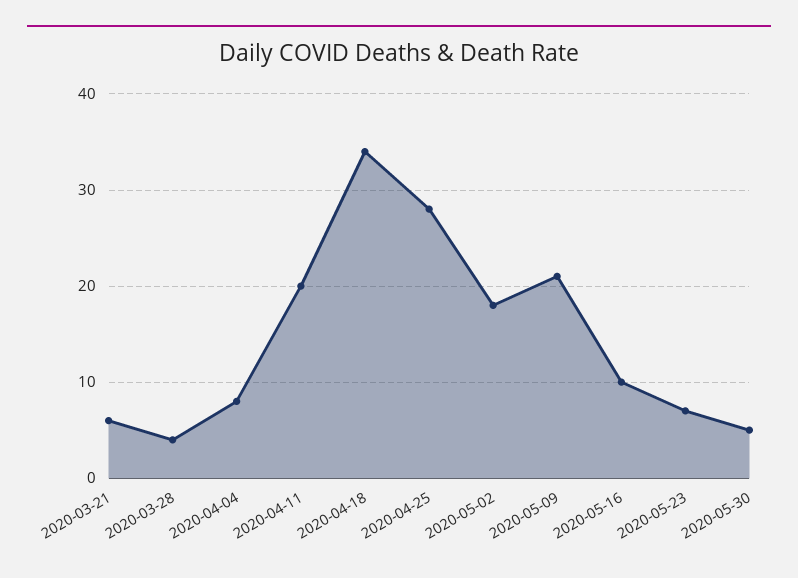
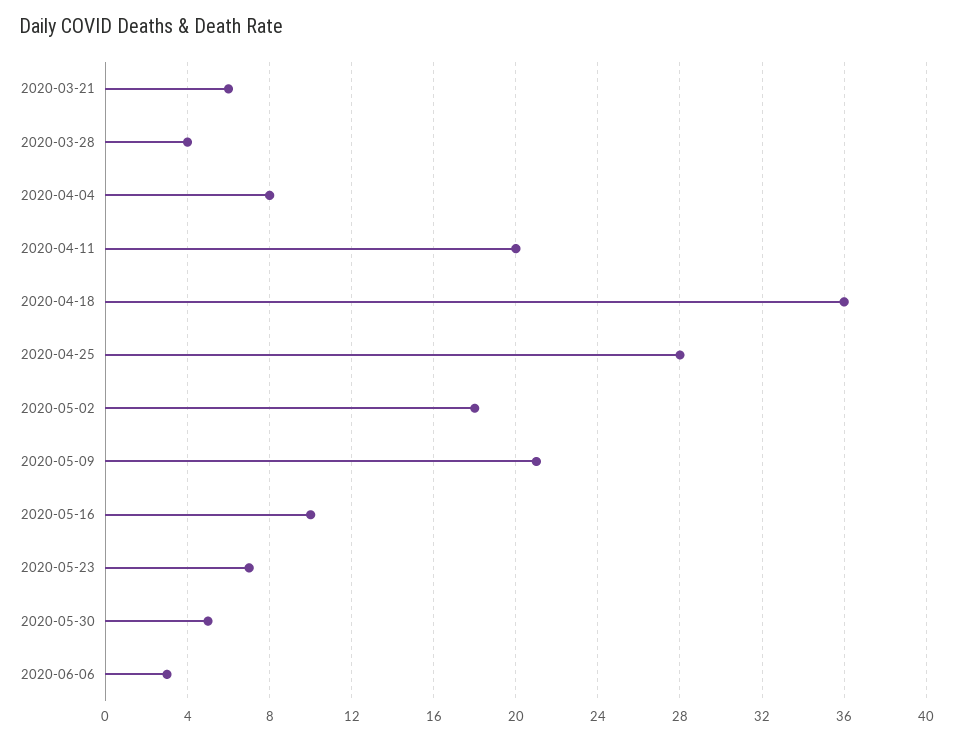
2020-04-18: 34 -> 36
2020-06-06: none -> 3

